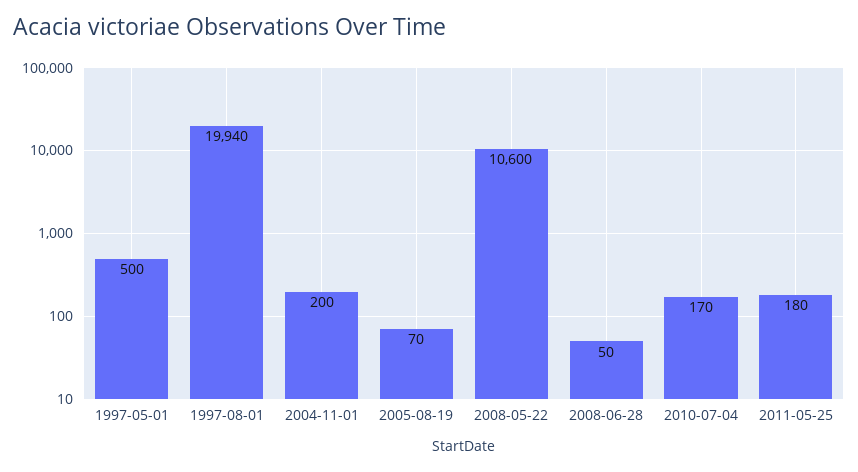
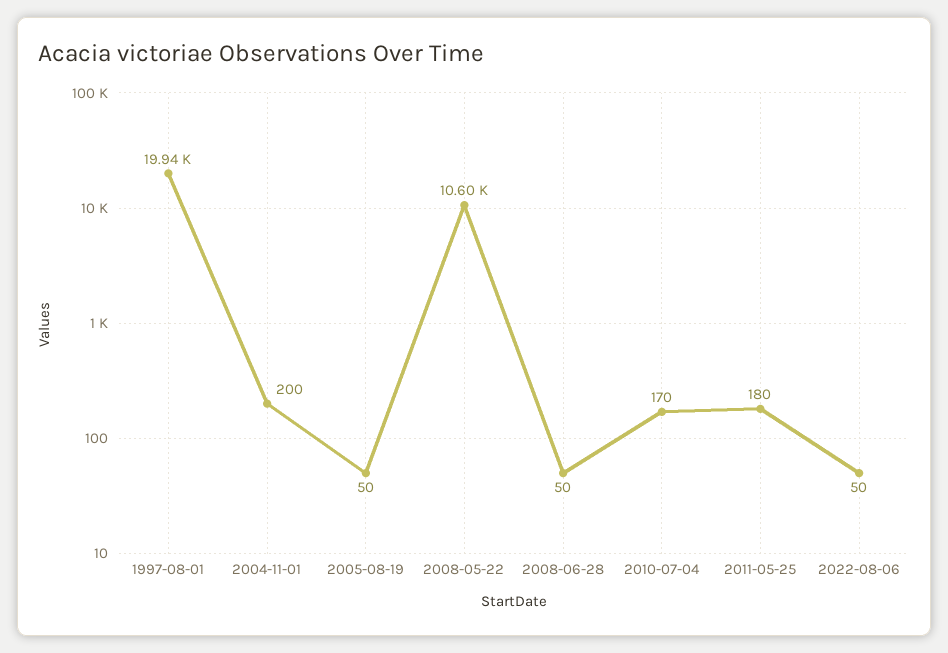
1997-05-01: 500 -> none
2005-08-19: 70 -> 50
2022-08-06: none -> 50

